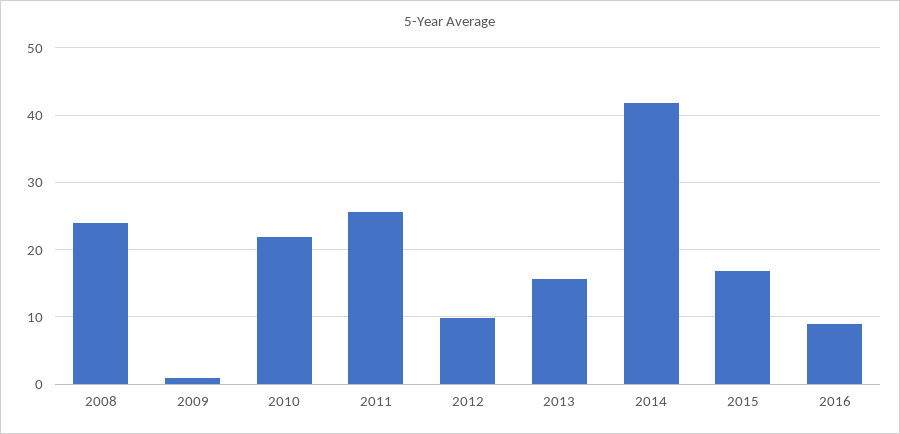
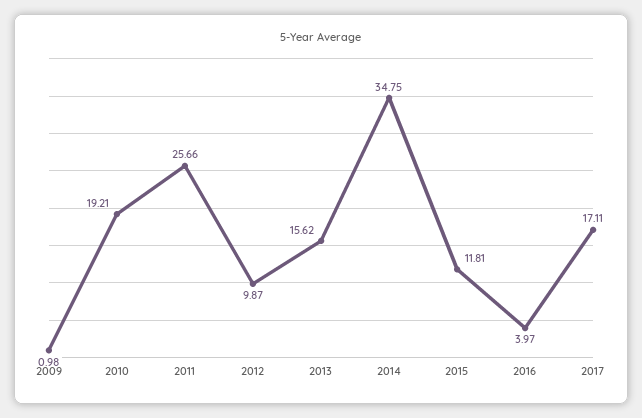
2008: 24 -> none
2010: 22 -> 19.21
2014: 42 -> 34.75
2015: 17 -> 11.81
2016: 9 -> 3.97
2017: none -> 17.11

